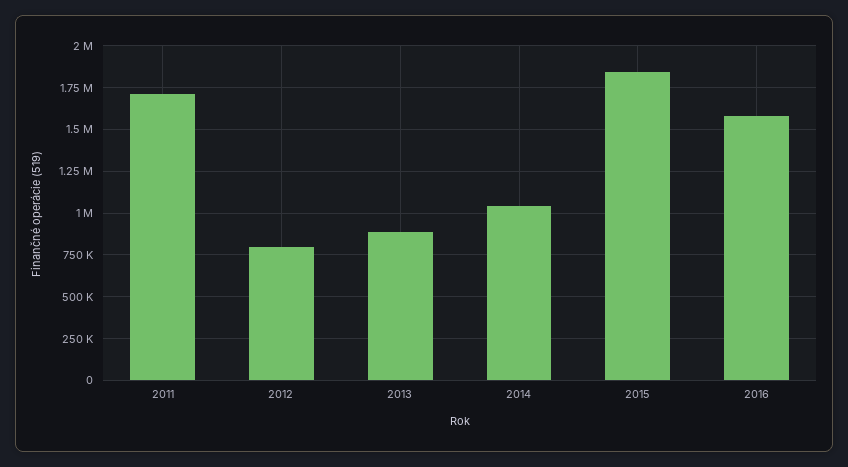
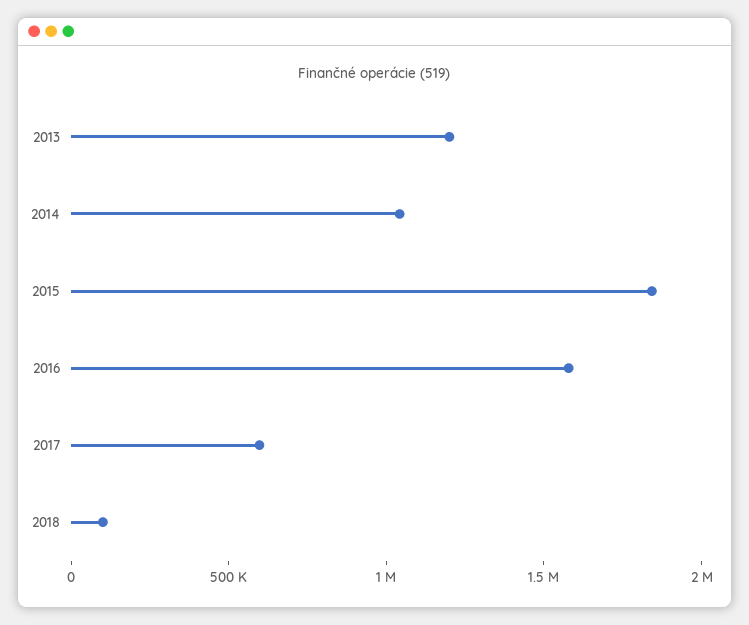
2011: 1700000 -> none
2012: 800000 -> none
2013: 900000 -> 1200000
2017: none -> 600000
2018: none -> 100000

